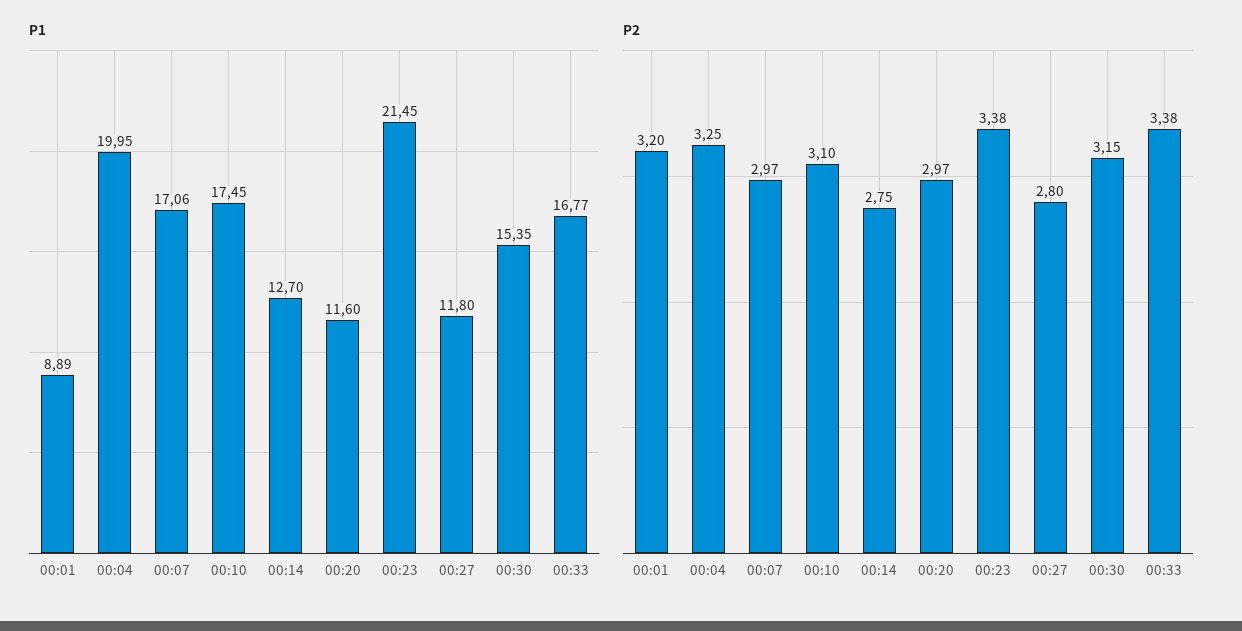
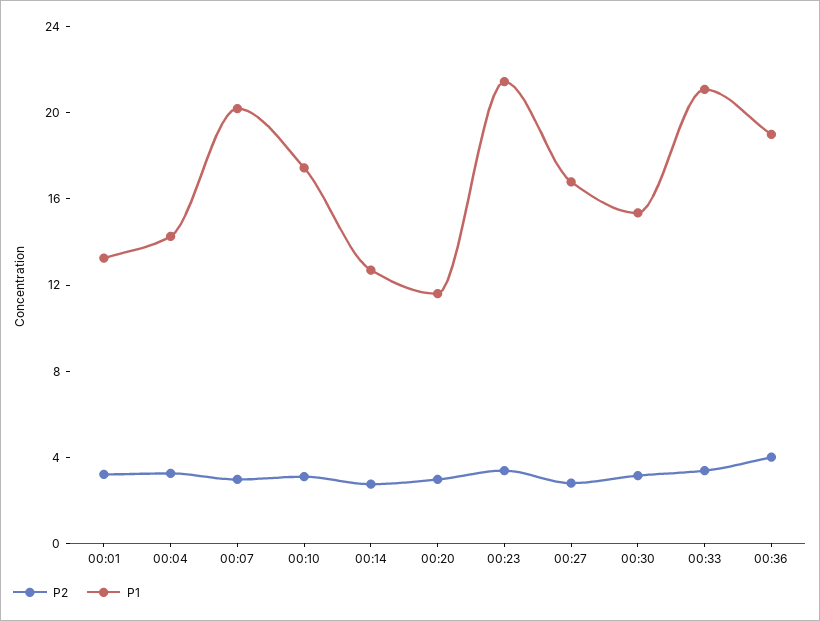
P1, 00:01: 8.89 -> 13
P1, 00:04: 19.95 -> 14
P1, 00:07: 17.06 -> 20
P1, 00:27: 11.8 -> 17
P1, 00:33: 16.77 -> 21
P2, 00:36: none -> 4
P1, 00:36: none -> 19

